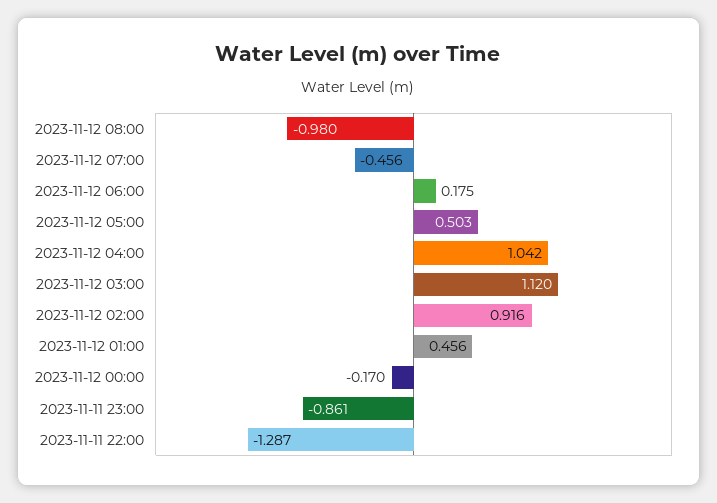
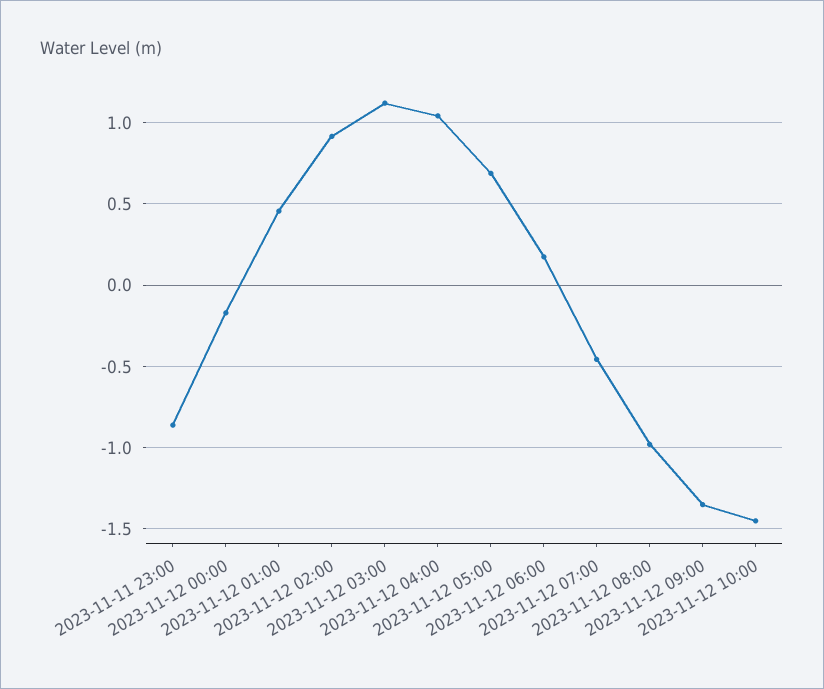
2023-11-12 05:00: 0.503 -> 0.7
2023-11-11 22:00: -1.287 -> none
2023-11-12 09:00: none -> -1.35
2023-11-12 10:00: none -> -1.45

